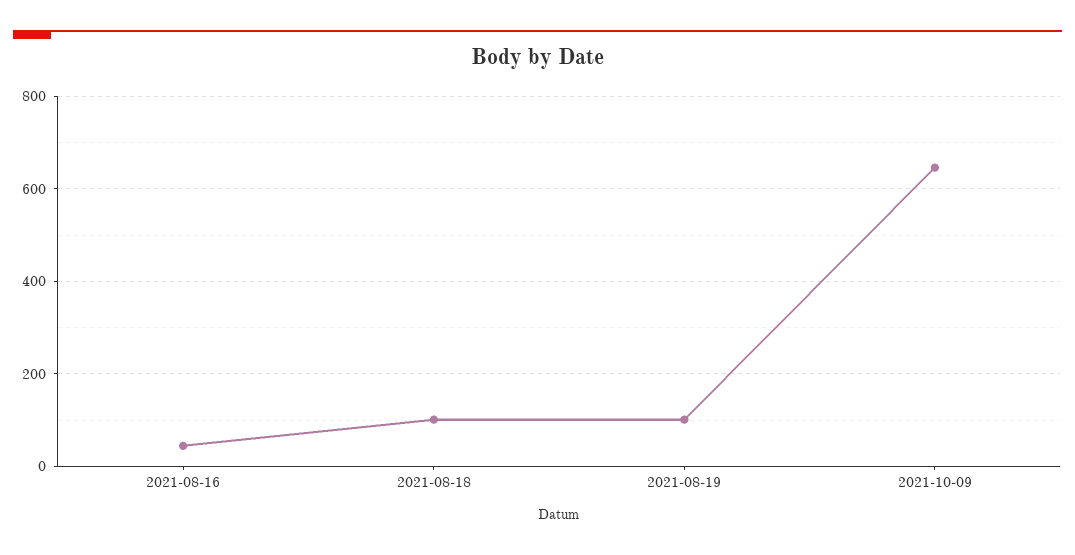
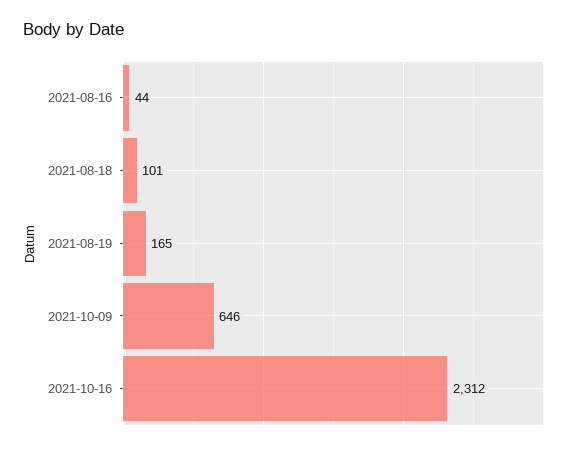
2021-08-19: 100 -> 165
2021-10-16: none -> 2312

